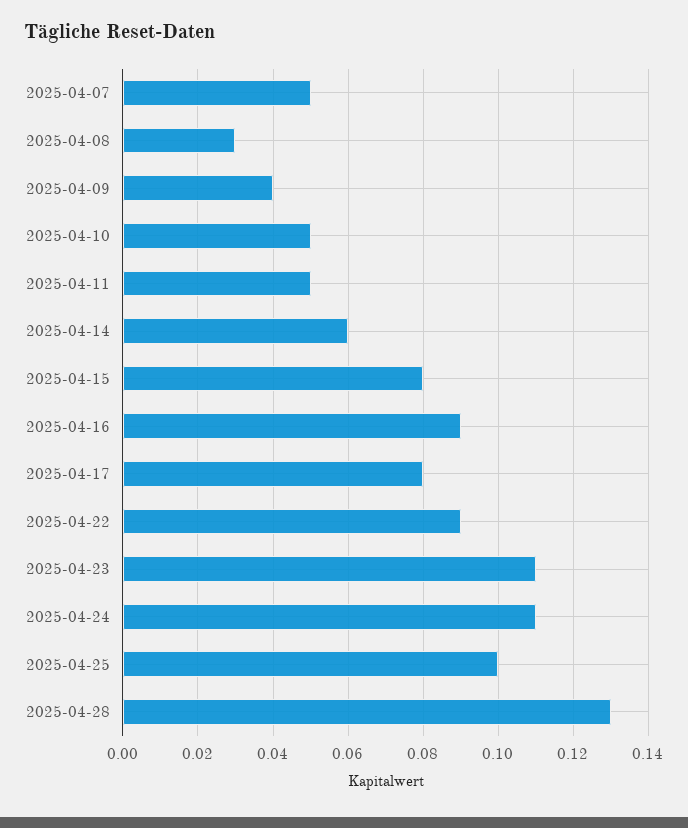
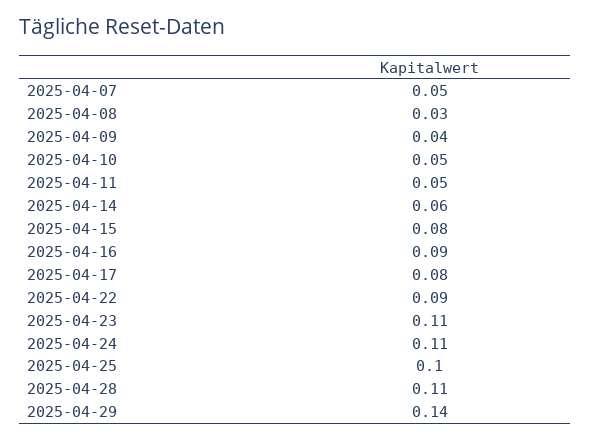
2025-04-28: 0.13 -> 0.11
2025-04-29: none -> 0.14

